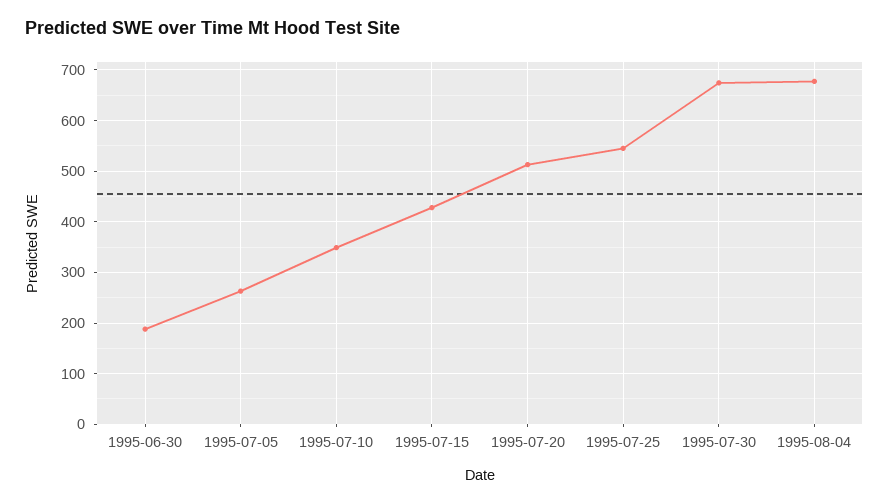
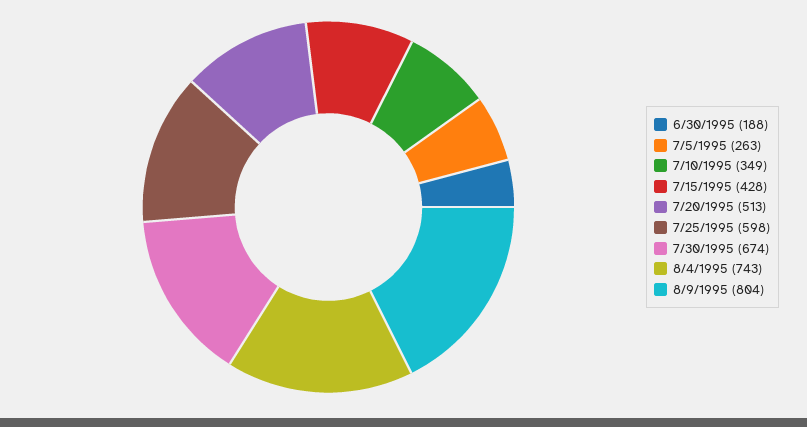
1995-07-25: 540 -> 598
1995-08-04: 680 -> 743
8/9/1995: none -> 804

